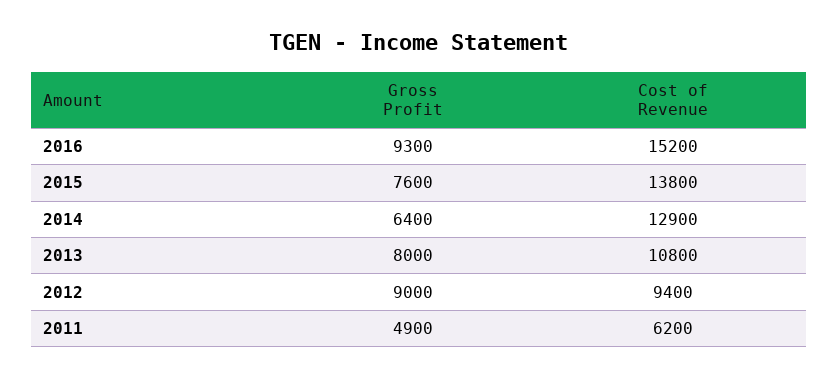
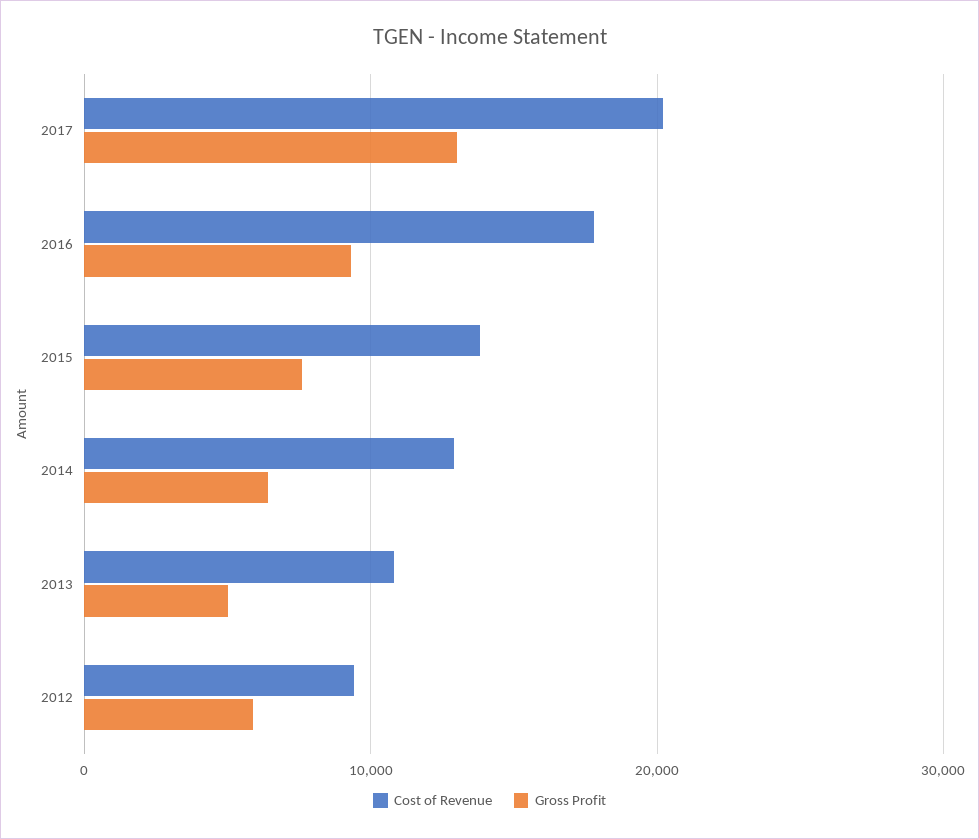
Cost of Revenue, 2016: 15200 -> 18000
Gross Profit, 2013: 8000 -> 5000
Gross Profit, 2012: 9000 -> 6000
Gross Profit, 2011: 4900 -> none
Cost of Revenue, 2011: 6200 -> none
Cost of Revenue, 2017: none -> 20000
Gross Profit, 2017: none -> 13000

